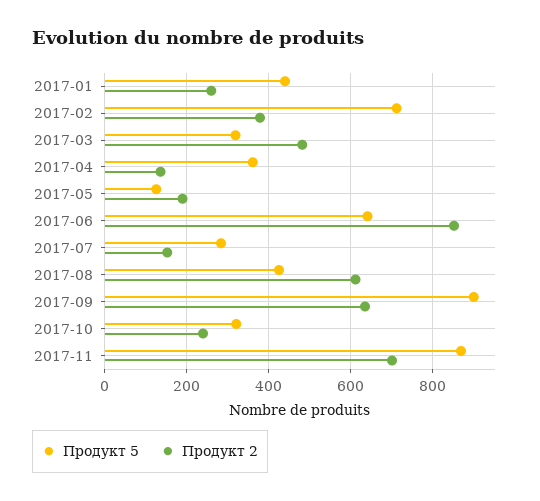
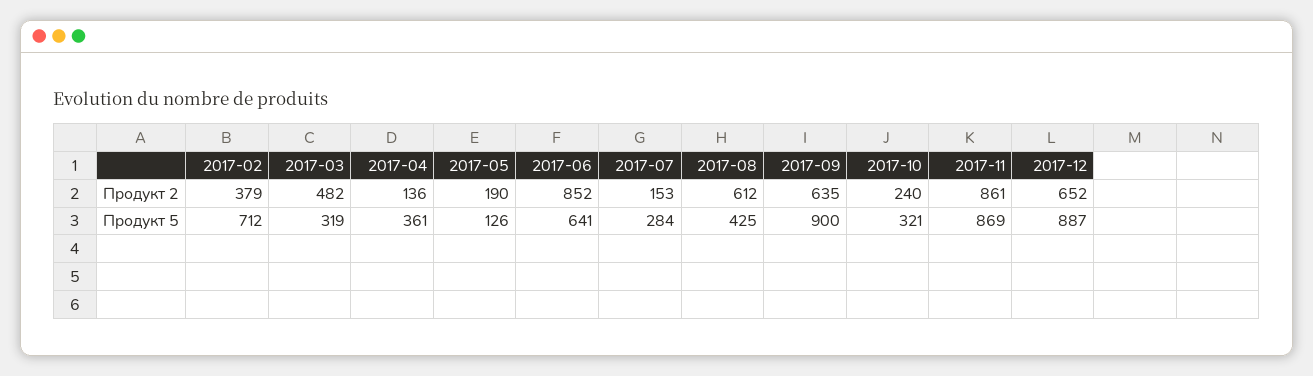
Продукт 5, 2017-01: 440 -> none
Продукт 2, 2017-01: 260 -> none
Продукт 2, 2017-11: 700 -> 861
Продукт 2, 2017-12: none -> 652
Продукт 5, 2017-12: none -> 887

